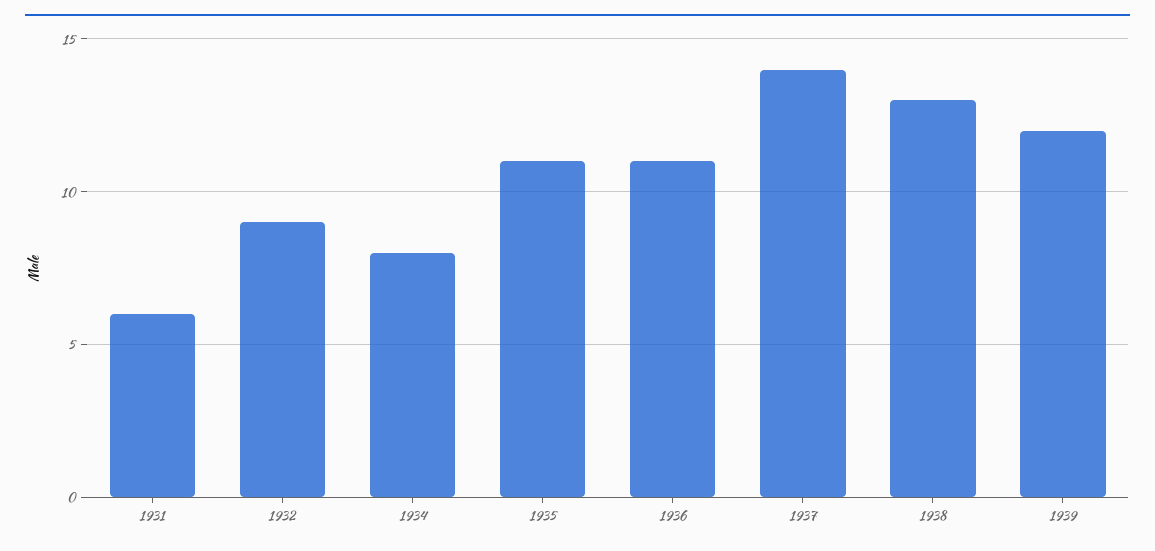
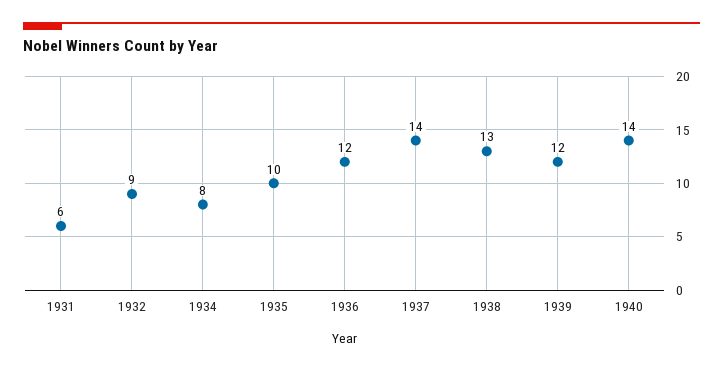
1935: 11 -> 10
1936: 11 -> 12
1940: none -> 14

